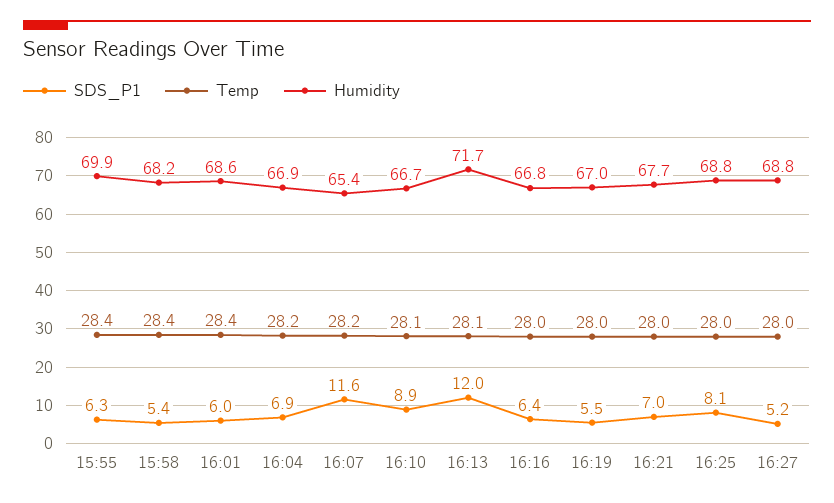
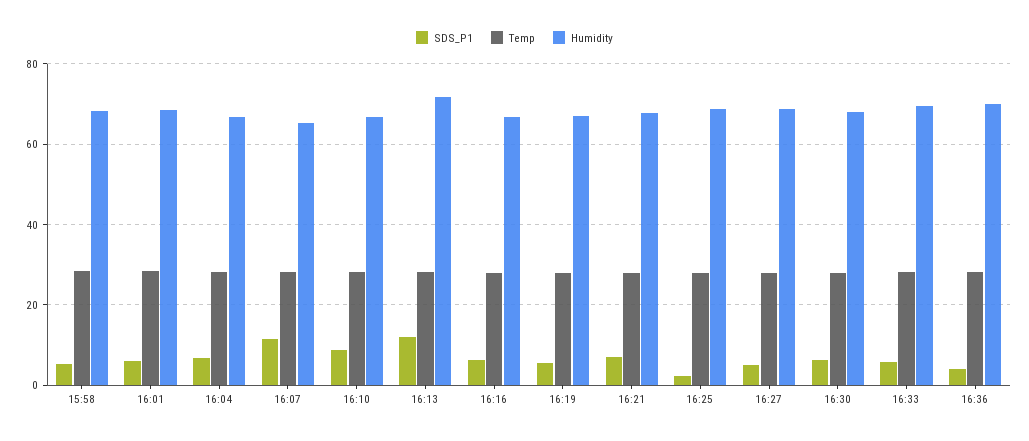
SDS_P1, 15:55: 6.3 -> none
Temp, 15:55: 28.4 -> none
Humidity, 15:55: 69.9 -> none
SDS_P1, 16:25: 8.1 -> 2
SDS_P1, 16:30: none -> 6
Temp, 16:30: none -> 28
Humidity, 16:30: none -> 68
SDS_P1, 16:33: none -> 6
Temp, 16:33: none -> 28
Humidity, 16:33: none -> 70
SDS_P1, 16:36: none -> 4
Temp, 16:36: none -> 28
Humidity, 16:36: none -> 70

